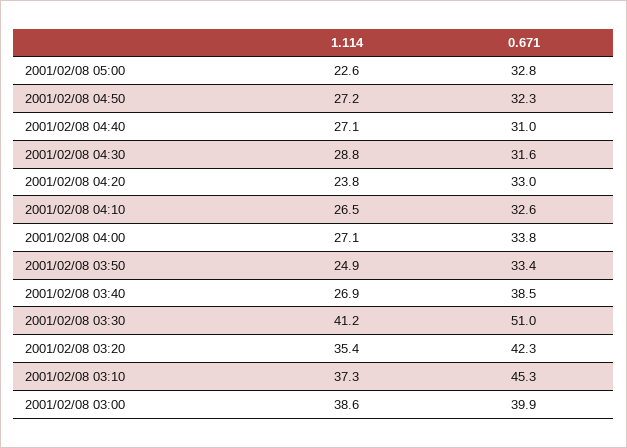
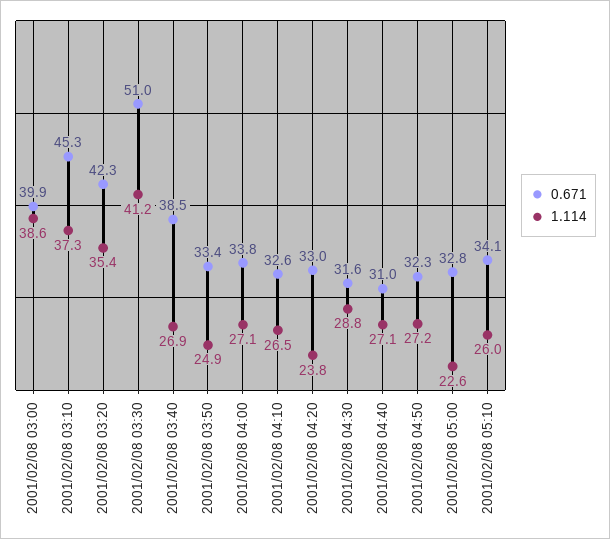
0.671, 2001/02/08 05:10: none -> 34.1
1.114, 2001/02/08 05:10: none -> 26

